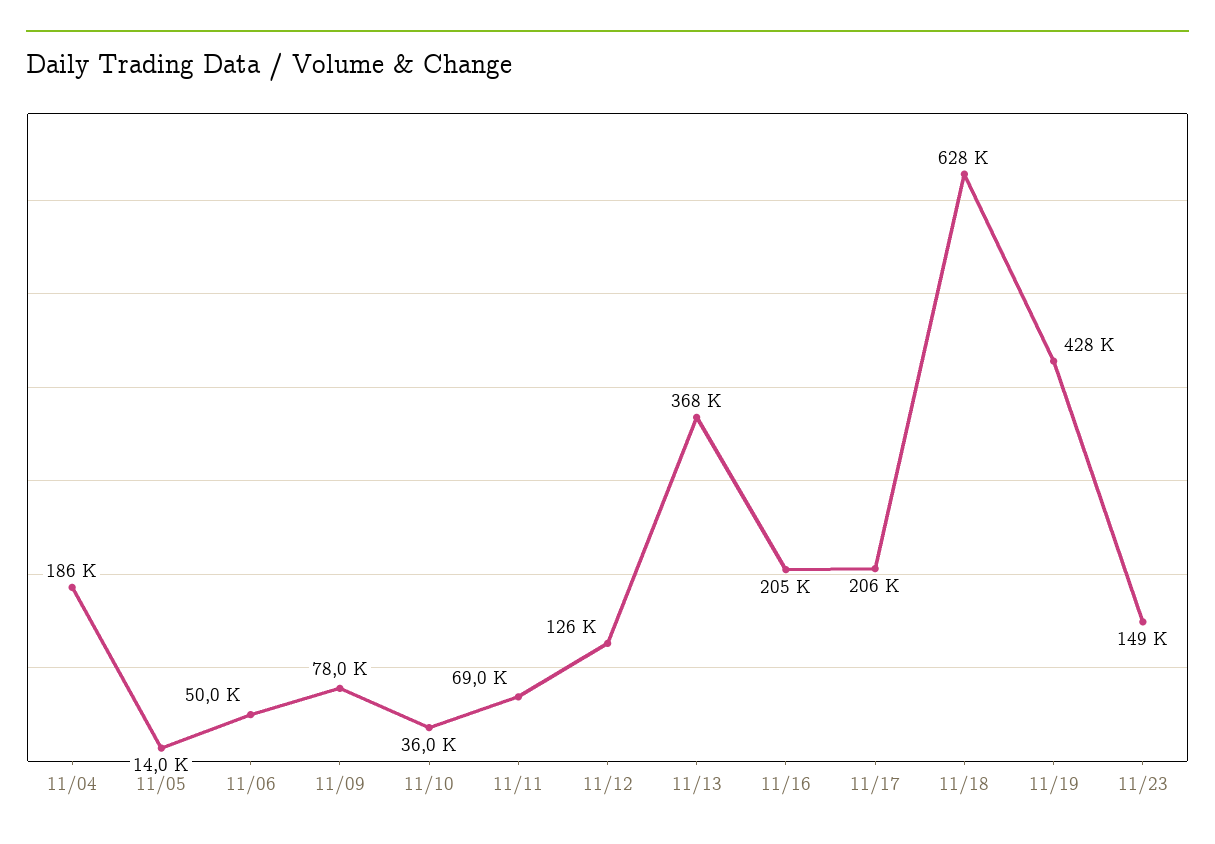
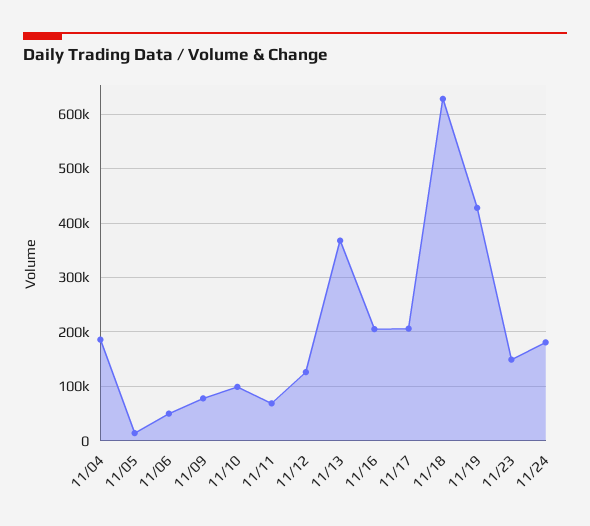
11/10: 36000 -> 100000
11/24: none -> 180000

